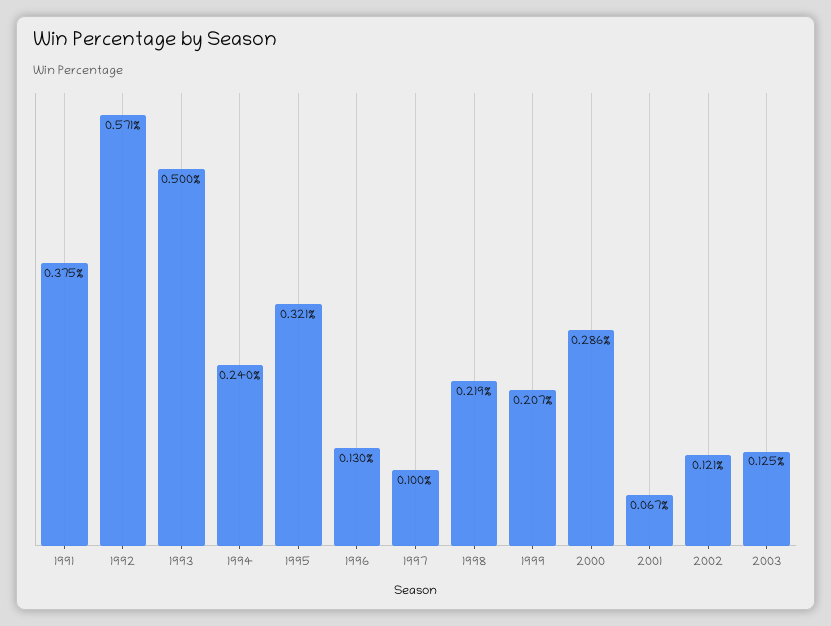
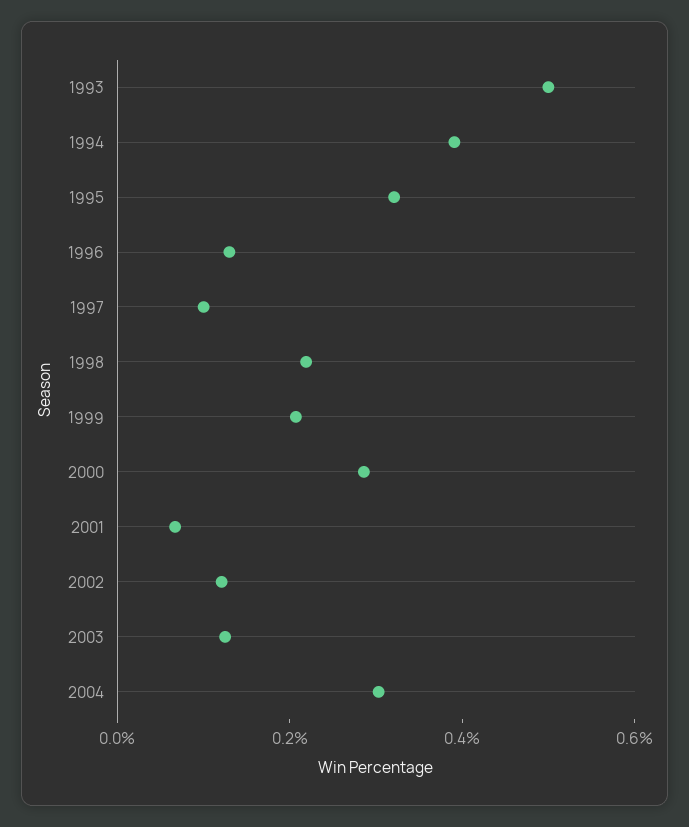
1991: 0.375 -> none
1992: 0.571 -> none
1994: 0.24 -> 0.4
2004: none -> 0.3

